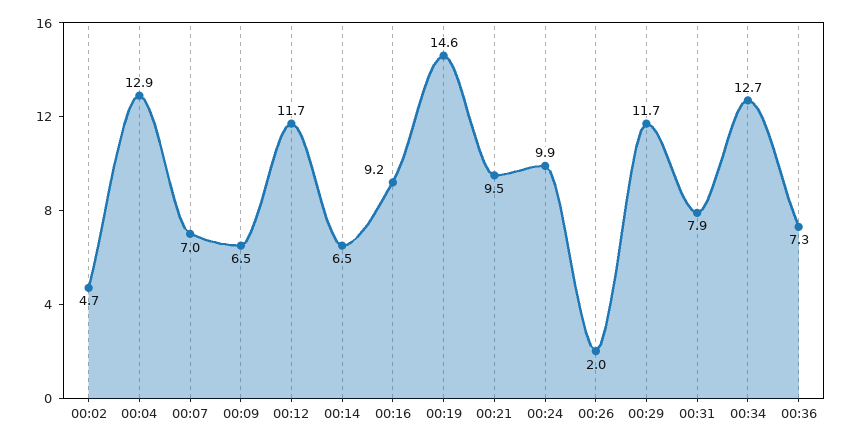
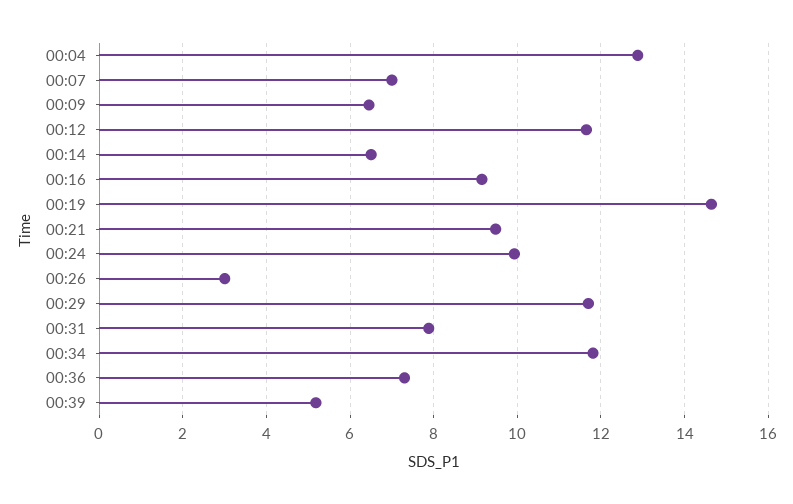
00:02: 4.7 -> none
00:26: 2 -> 3
00:34: 12.7 -> 11.8
00:39: none -> 5.2

